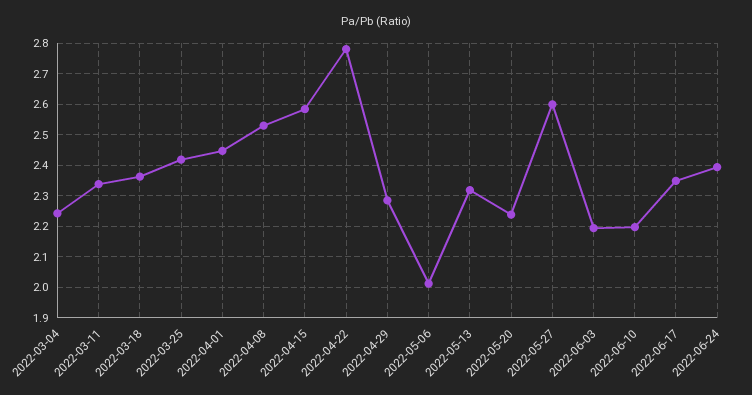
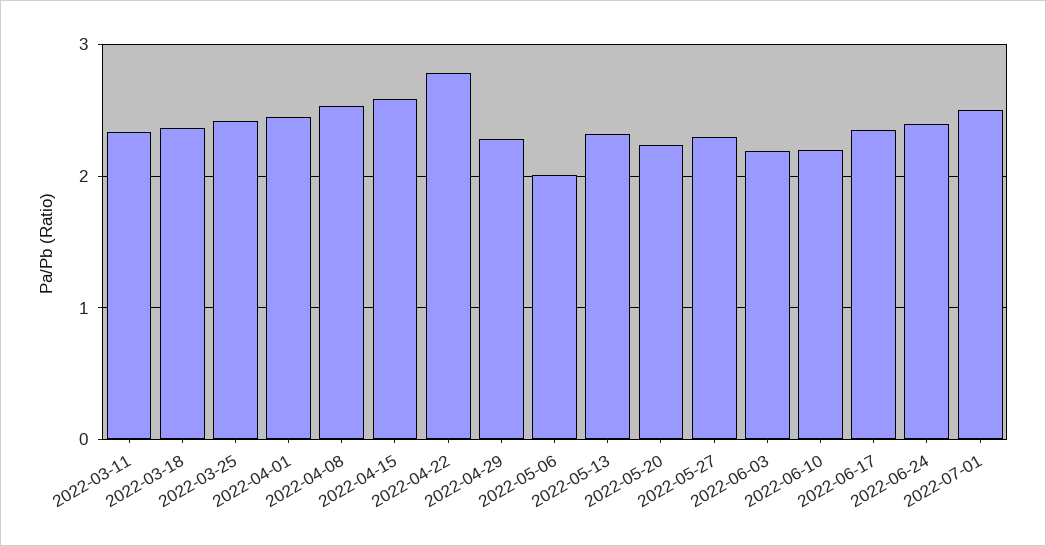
2022-03-04: 2.24 -> none
2022-05-27: 2.6 -> 2.3
2022-07-01: none -> 2.5

